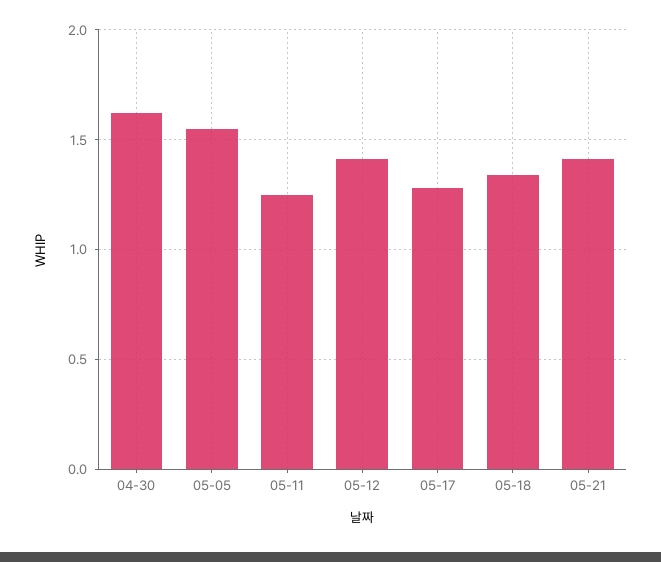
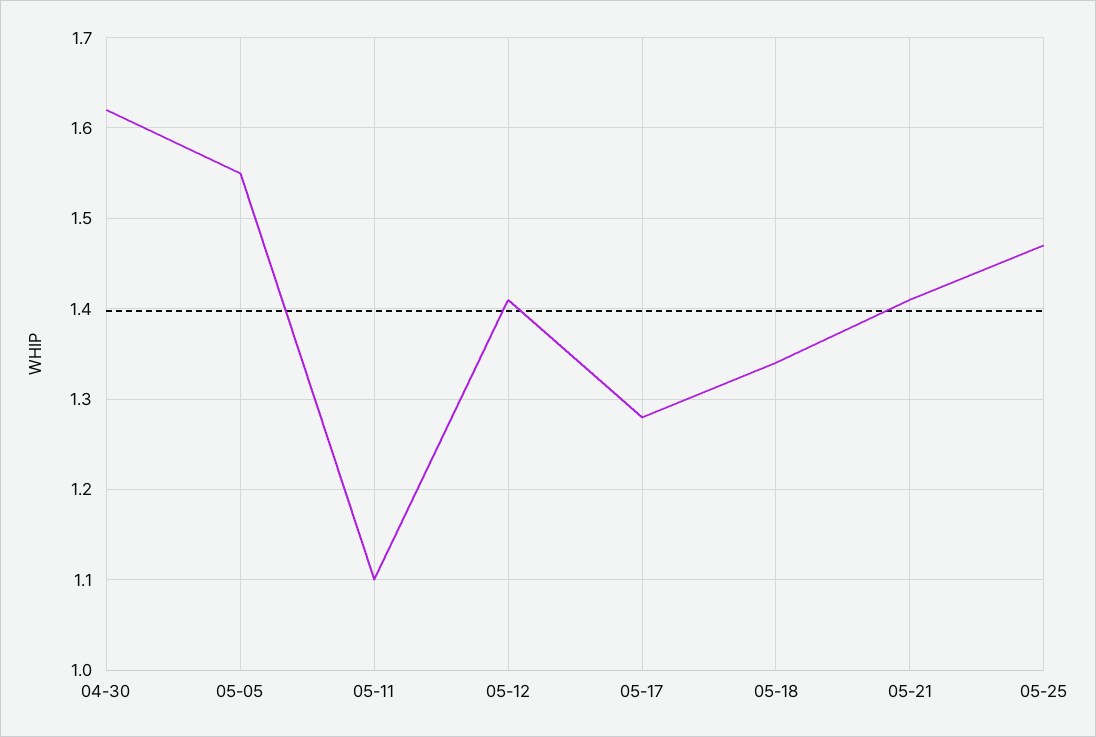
05-11: 1.25 -> 1.1
05-25: none -> 1.47

